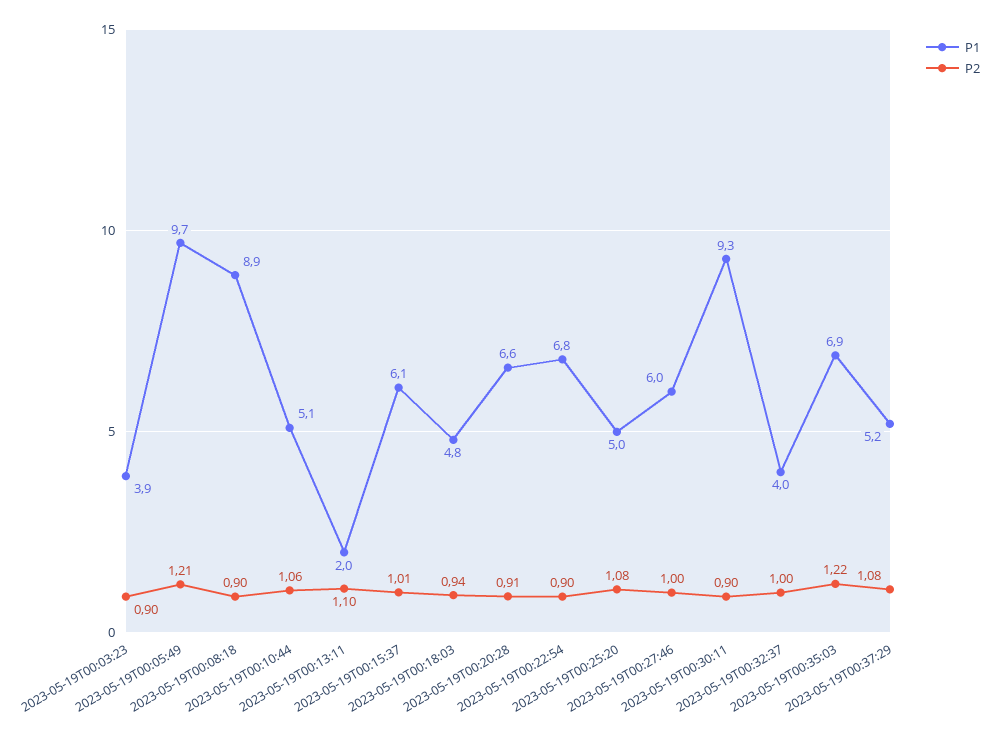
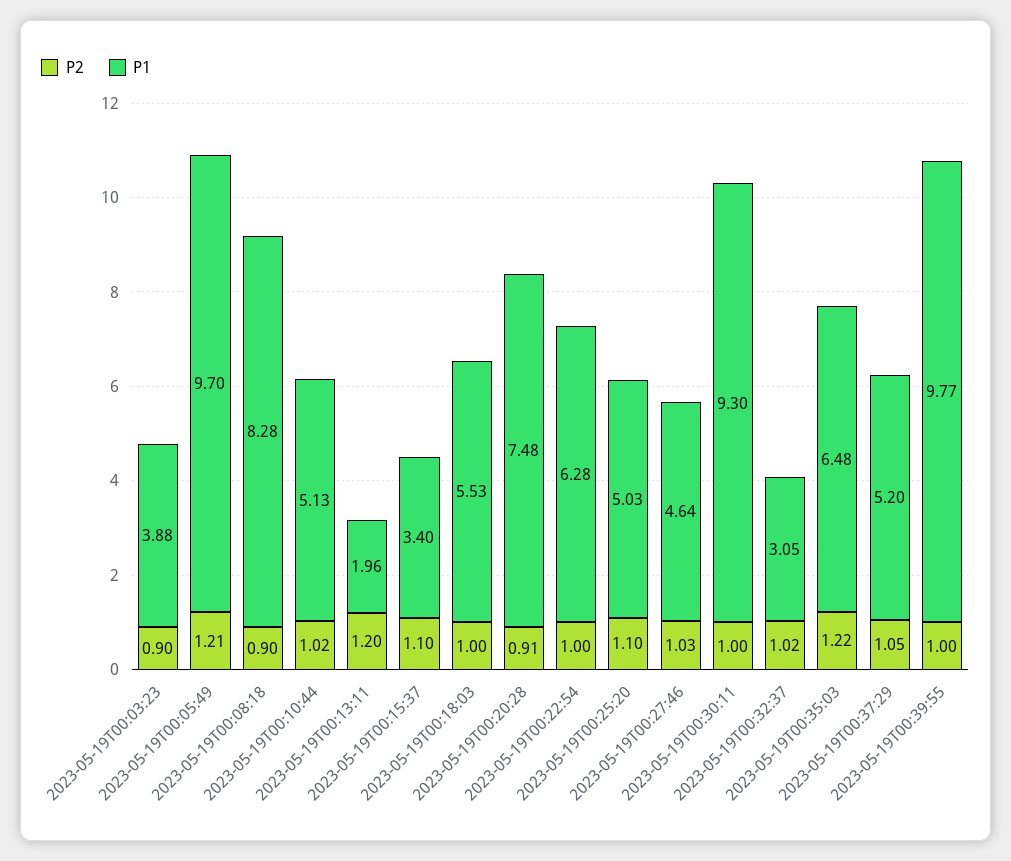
P1, 2023-05-19T00:08:18: 8.9 -> 8.28
P2, 2023-05-19T00:10:44: 1.06 -> 1.02
P2, 2023-05-19T00:13:11: 1.1 -> 1.2
P1, 2023-05-19T00:15:37: 6.1 -> 3.4
P2, 2023-05-19T00:15:37: 1.01 -> 1.1
P1, 2023-05-19T00:18:03: 4.8 -> 5.53
P2, 2023-05-19T00:18:03: 0.94 -> 1
P1, 2023-05-19T00:20:28: 6.6 -> 7.48
P1, 2023-05-19T00:22:54: 6.8 -> 6.28
P2, 2023-05-19T00:22:54: 0.9 -> 1
P2, 2023-05-19T00:25:20: 1.08 -> 1.1
P1, 2023-05-19T00:27:46: 6 -> 4.64
P2, 2023-05-19T00:27:46: 1 -> 1.03
P2, 2023-05-19T00:30:11: 0.9 -> 1
P1, 2023-05-19T00:32:37: 4 -> 3.05
P2, 2023-05-19T00:32:37: 1 -> 1.02
P1, 2023-05-19T00:35:03: 6.9 -> 6.48
P2, 2023-05-19T00:37:29: 1.08 -> 1.05
P2, 2023-05-19T00:39:55: none -> 1
P1, 2023-05-19T00:39:55: none -> 9.77

